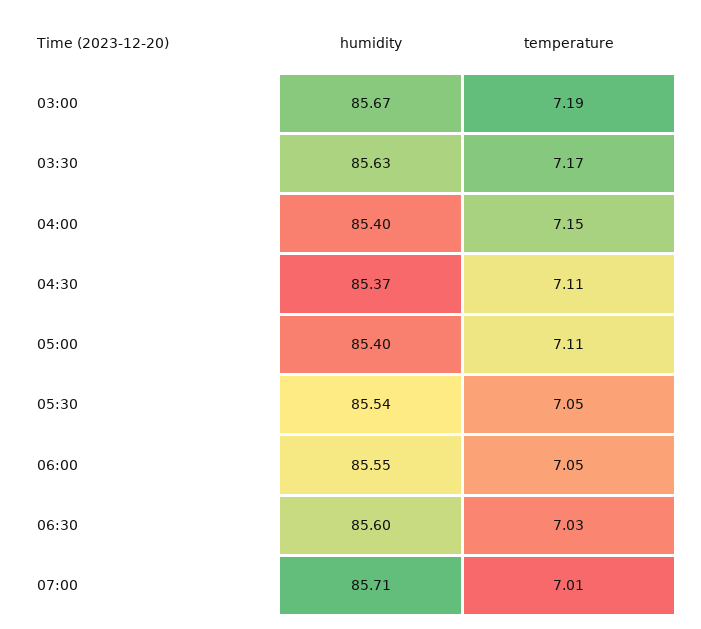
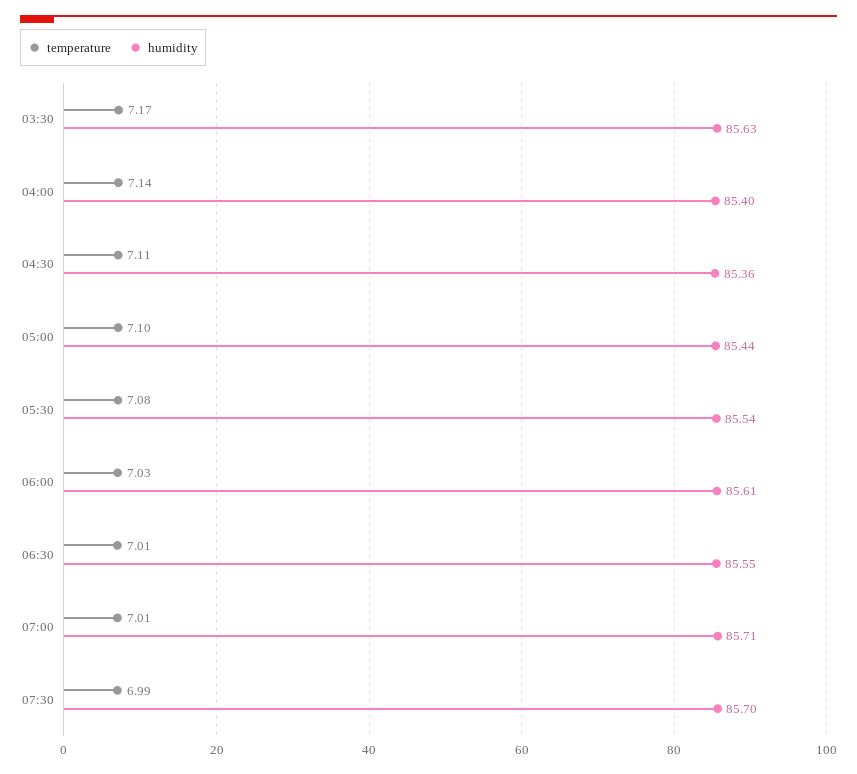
humidity, 03:00: 85.67 -> none
temperature, 03:00: 7.19 -> none
temperature, 04:00: 7.15 -> 7.14
humidity, 04:30: 85.37 -> 85.36
humidity, 05:00: 85.4 -> 85.44
temperature, 05:00: 7.11 -> 7.1
temperature, 05:30: 7.05 -> 7.08
humidity, 06:00: 85.55 -> 85.61
temperature, 06:00: 7.05 -> 7.03
humidity, 06:30: 85.6 -> 85.55
temperature, 06:30: 7.03 -> 7.01
temperature, 07:30: none -> 6.99
humidity, 07:30: none -> 85.7

